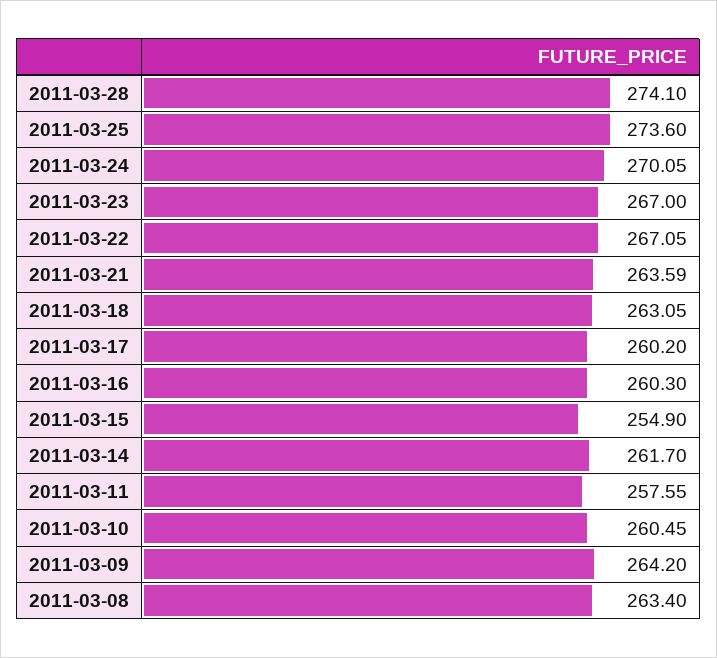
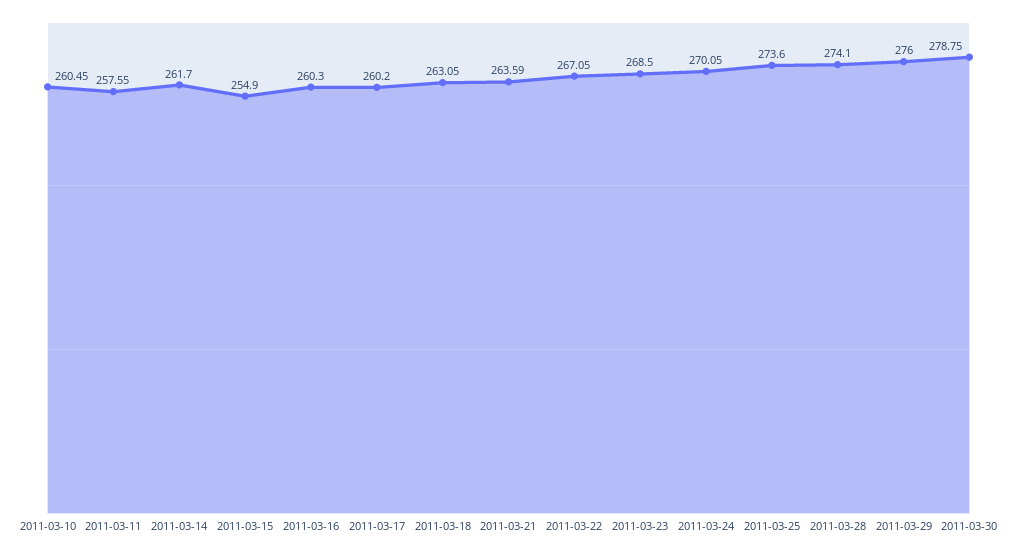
2011-03-23: 267 -> 268.5
2011-03-09: 264.2 -> none
2011-03-08: 263.4 -> none
2011-03-29: none -> 276
2011-03-30: none -> 278.75

